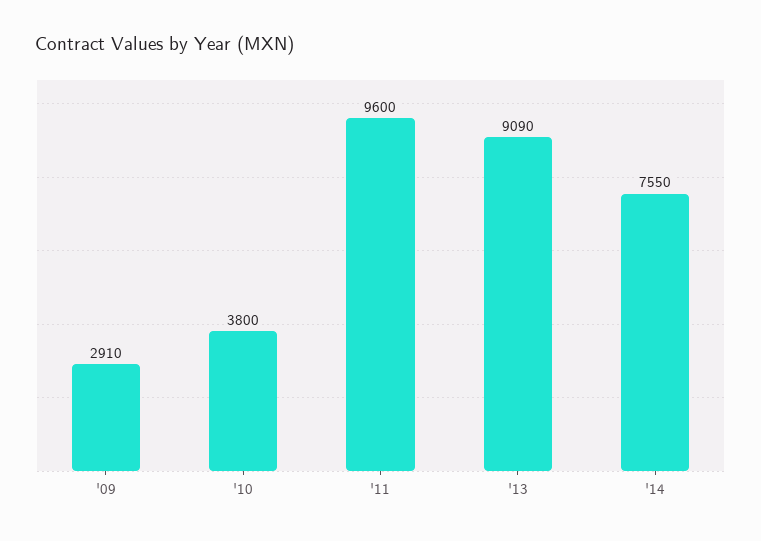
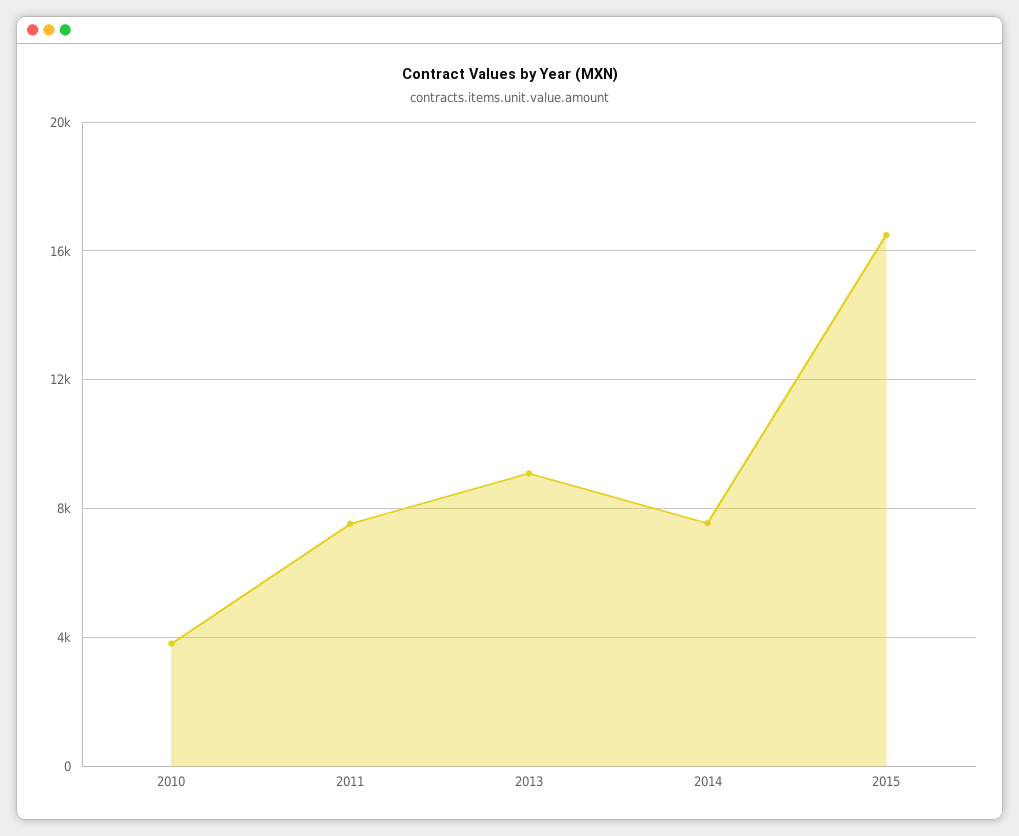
'09: 2910 -> none
'11: 9600 -> 7500
2015: none -> 16500

